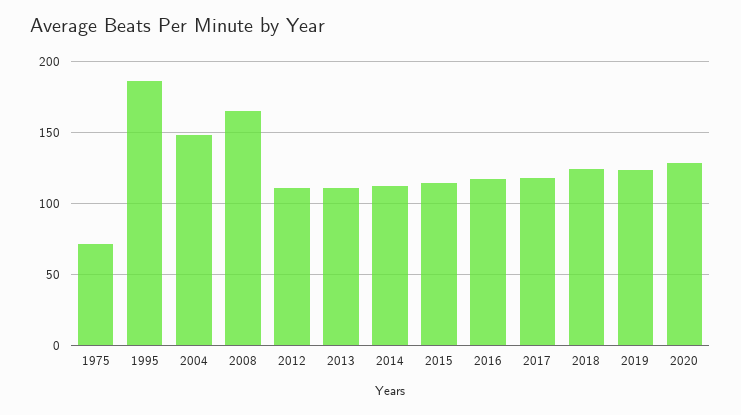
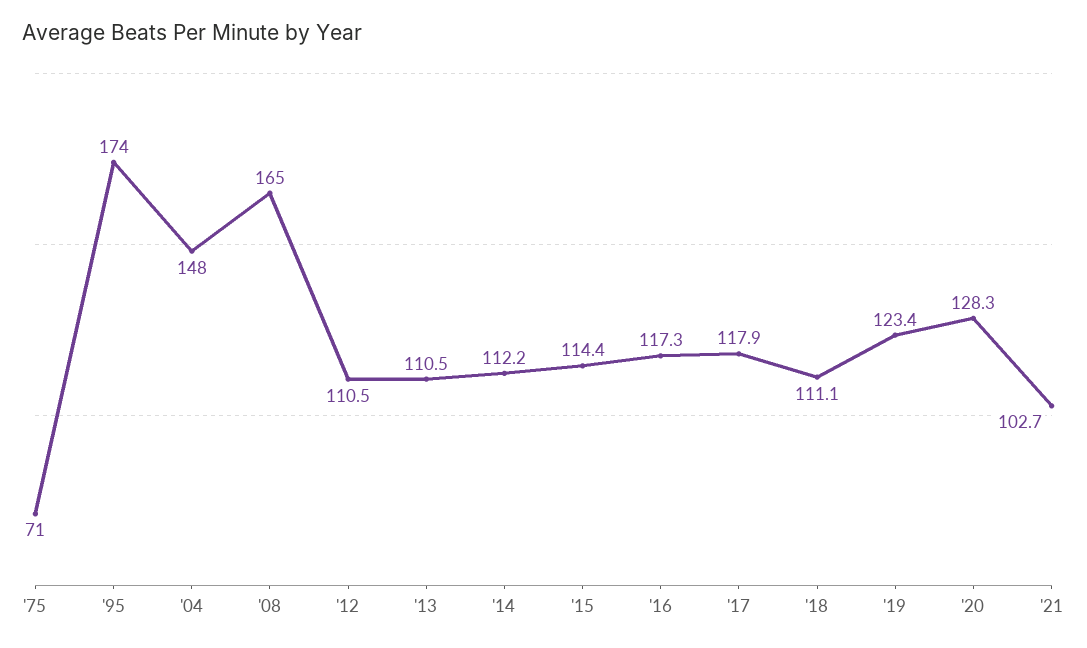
1995: 185 -> 174
2018: 125 -> 111.1
'21: none -> 102.7

